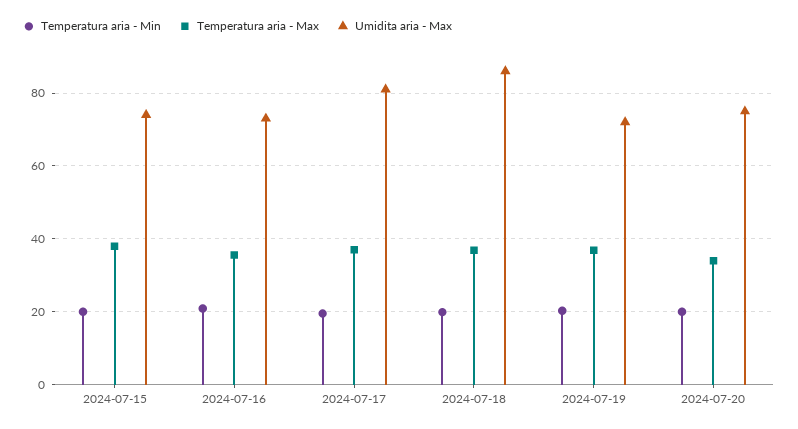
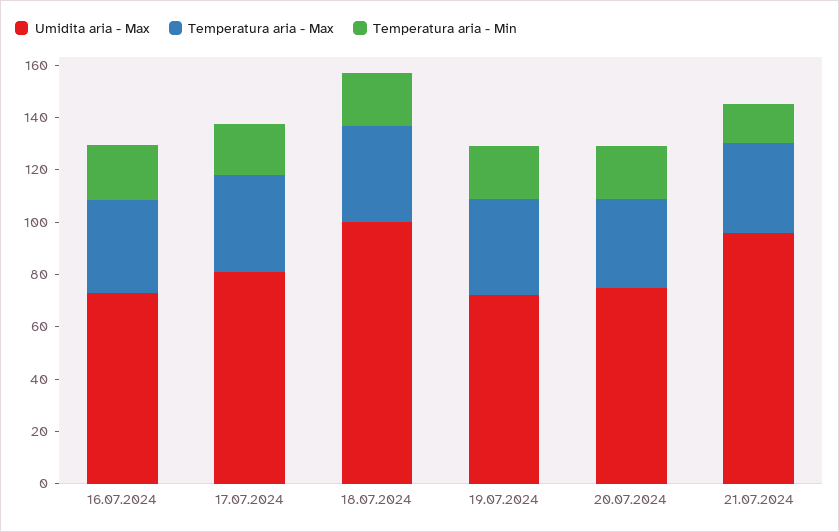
Temperatura aria - Min, 2024-07-15: 20 -> none
Temperatura aria - Max, 2024-07-15: 38 -> none
Umidita aria - Max, 2024-07-15: 74 -> none
Umidita aria - Max, 2024-07-18: 86 -> 100
Umidita aria - Max, 21.07.2024: none -> 95
Temperatura aria - Max, 21.07.2024: none -> 35
Temperatura aria - Min, 21.07.2024: none -> 15

